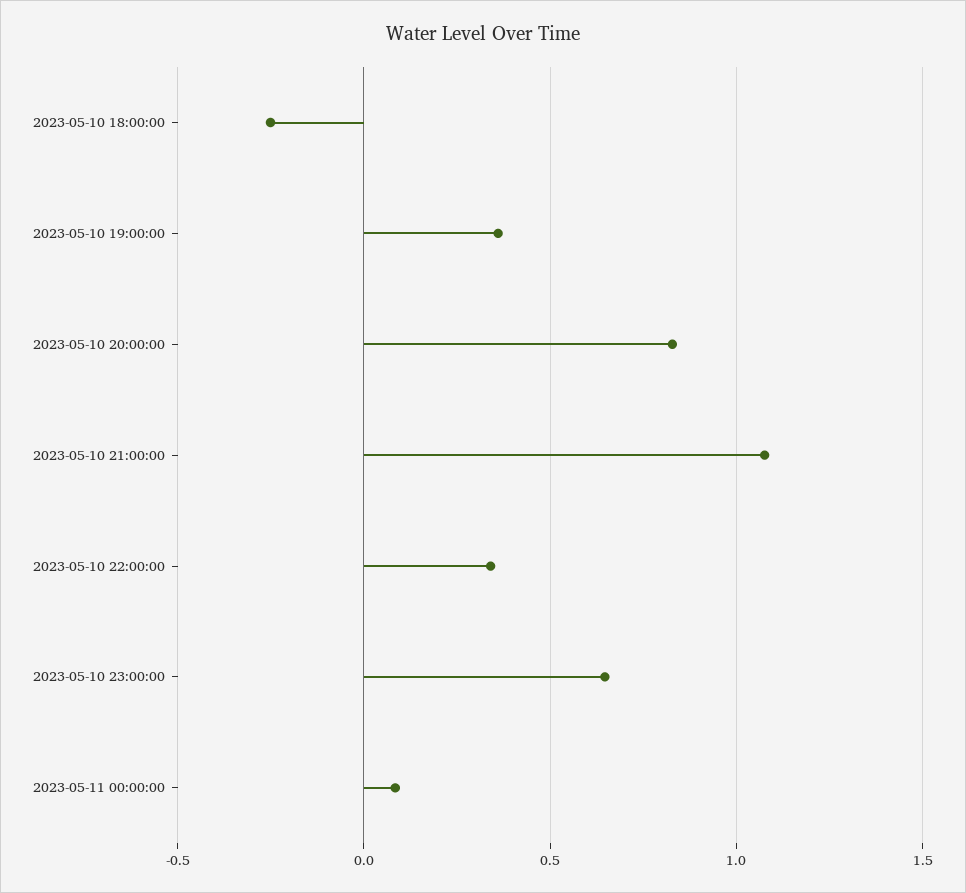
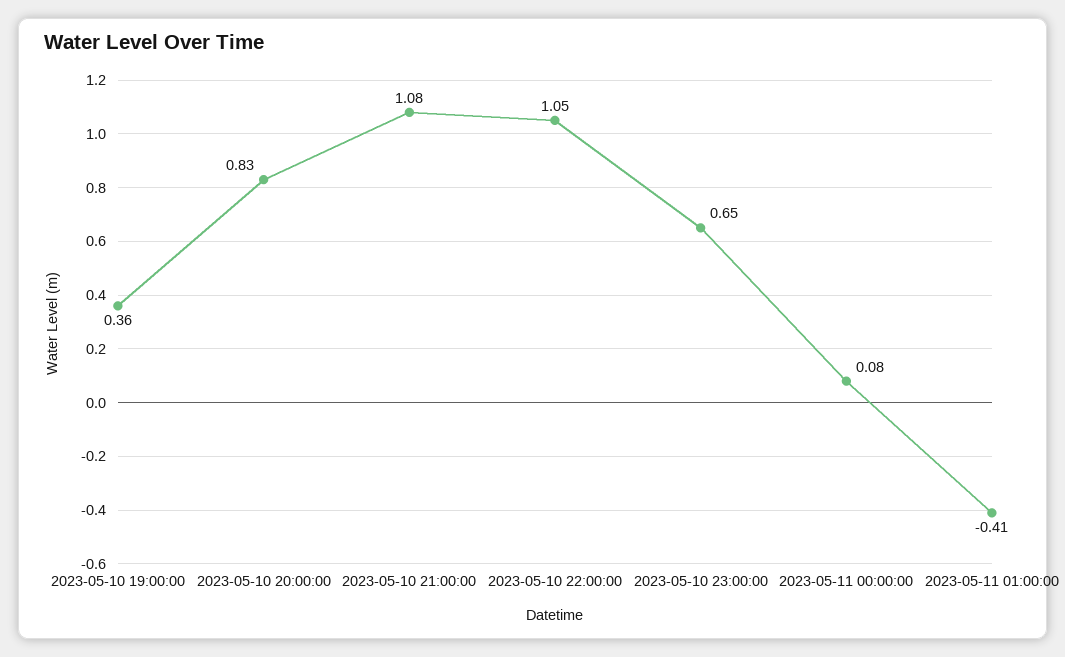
2023-05-10 18:00:00: -0.25 -> none
2023-05-10 22:00:00: 0.35 -> 1.05
2023-05-11 01:00:00: none -> -0.41

